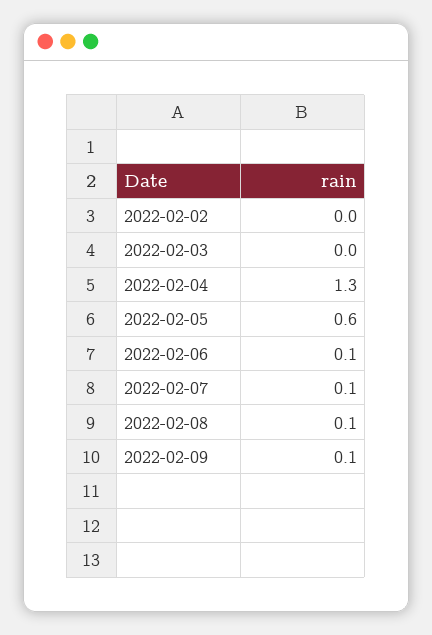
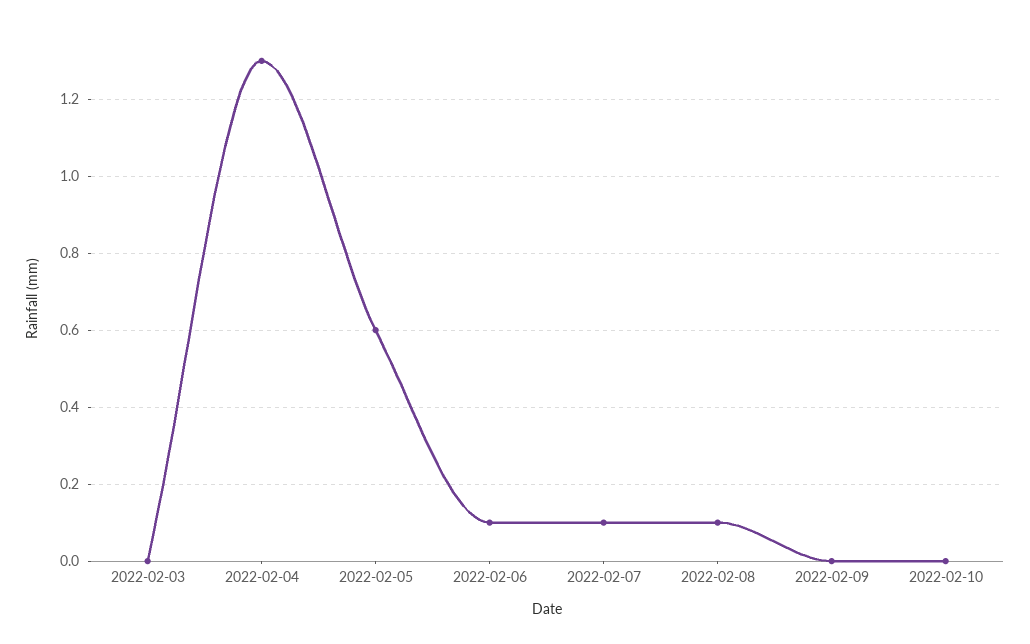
2022-02-02: 0 -> none
2022-02-09: 0.1 -> 0
2022-02-10: none -> 0

